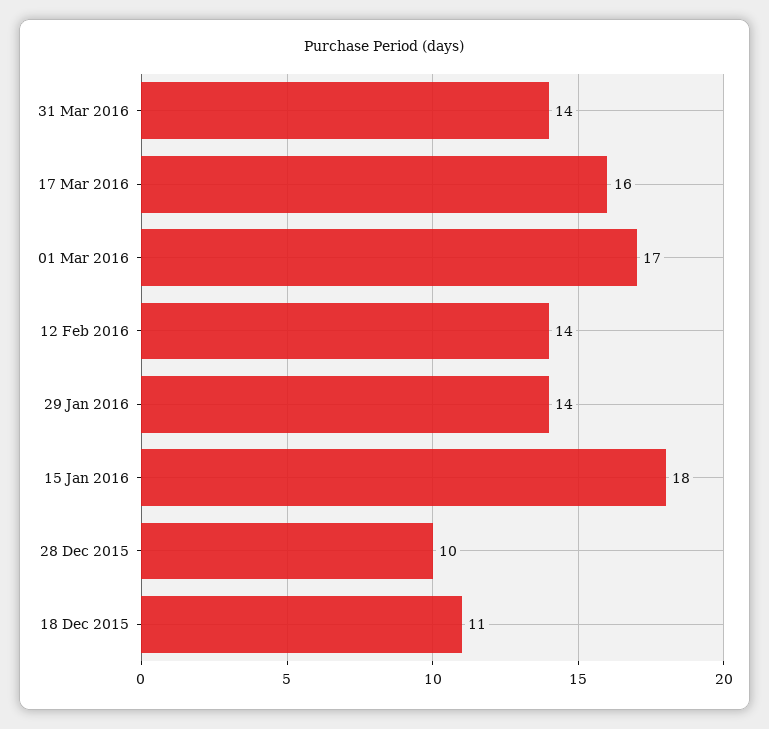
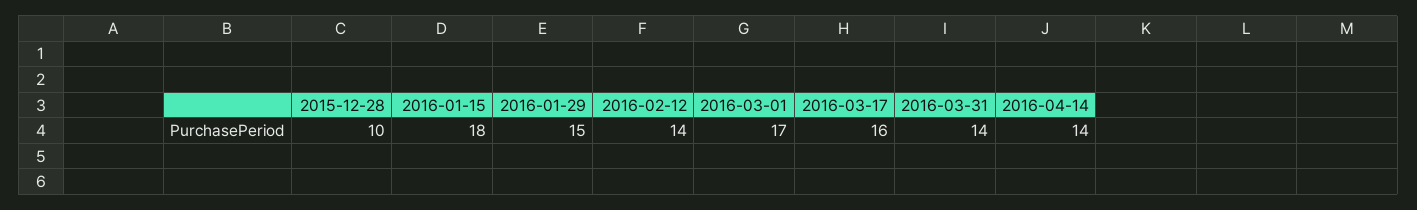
29 Jan 2016: 14 -> 15
18 Dec 2015: 11 -> none
2016-04-14: none -> 14

